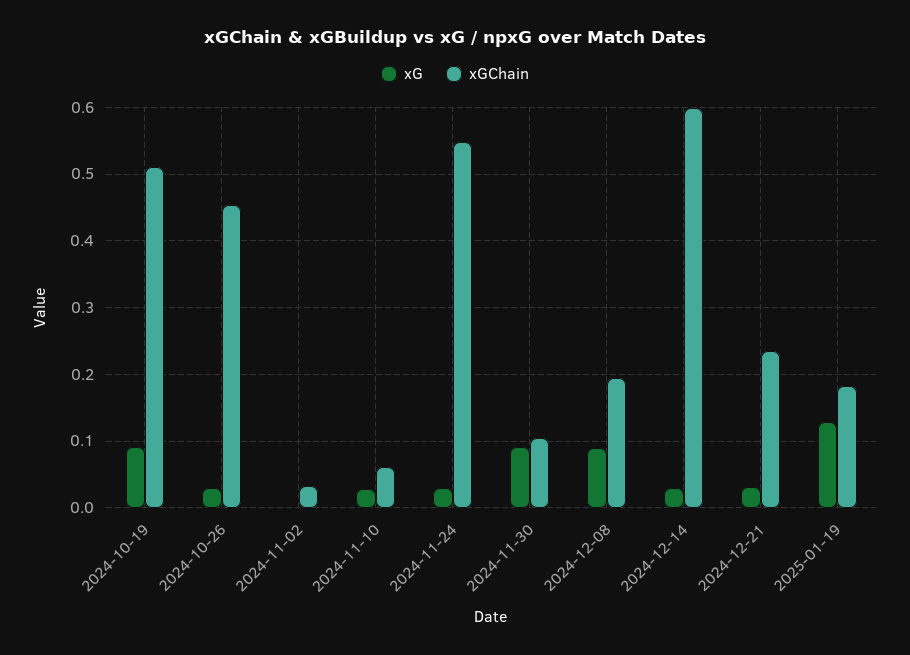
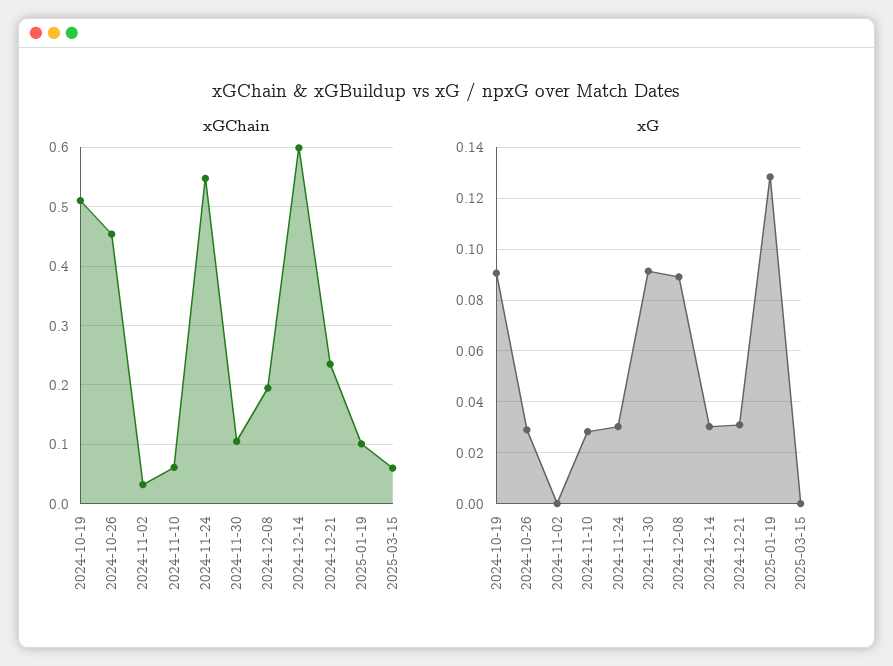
xGChain, 2025-01-19: 0.18 -> 0.1
xGChain, 2025-03-15: none -> 0.06
xG, 2025-03-15: none -> 0

